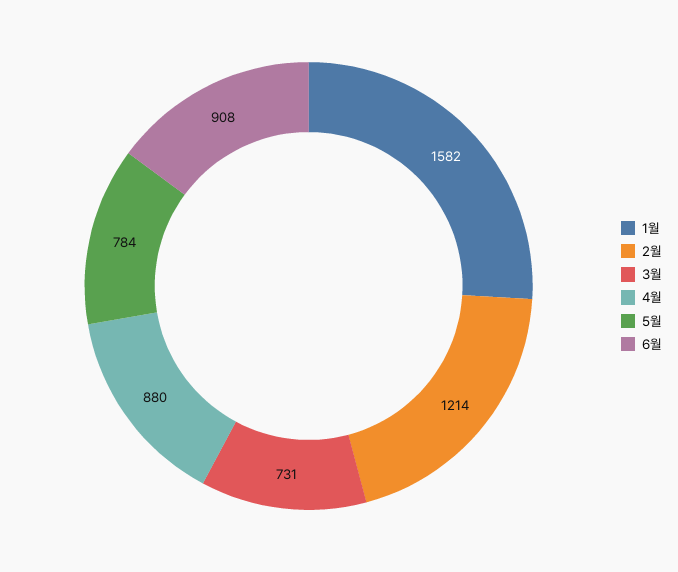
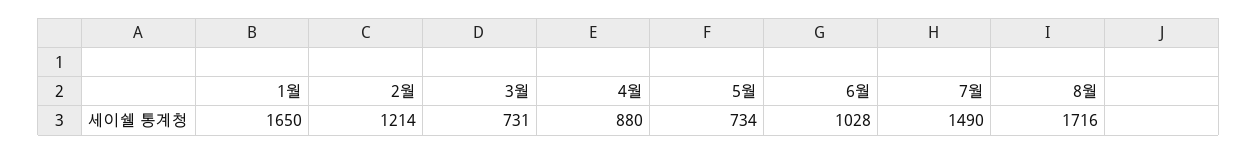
1월: 1582 -> 1650
5월: 784 -> 734
6월: 908 -> 1028
7월: none -> 1490
8월: none -> 1716

